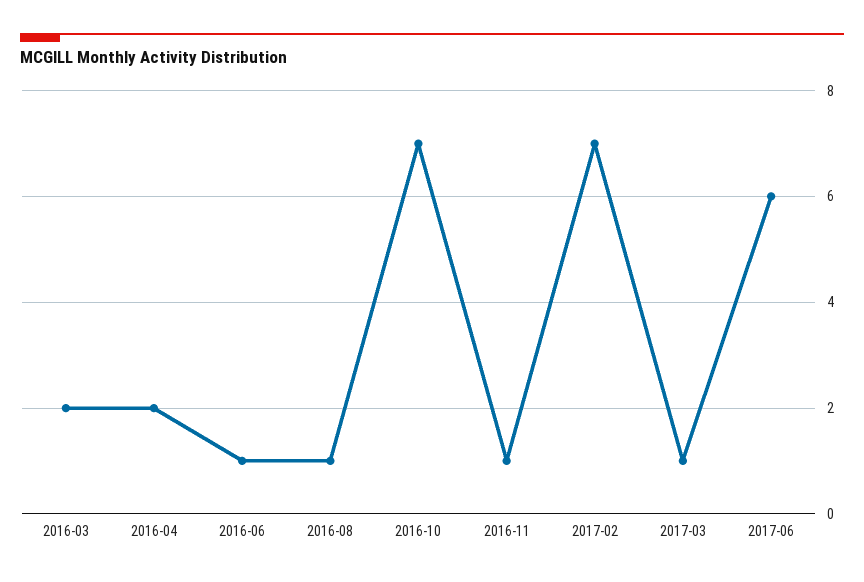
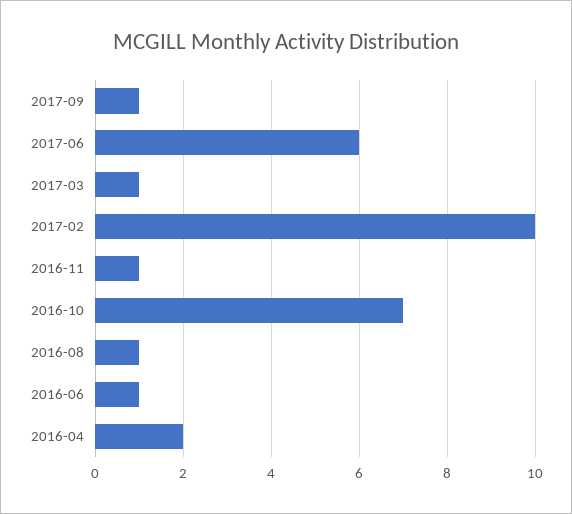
2016-03: 2 -> none
2017-02: 7 -> 10
2017-09: none -> 1

